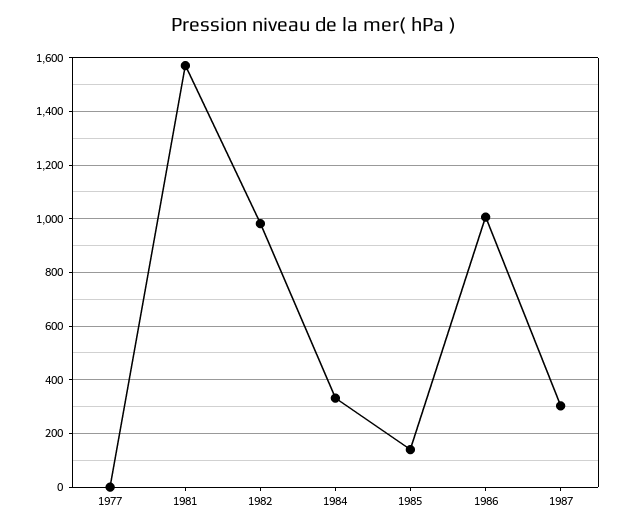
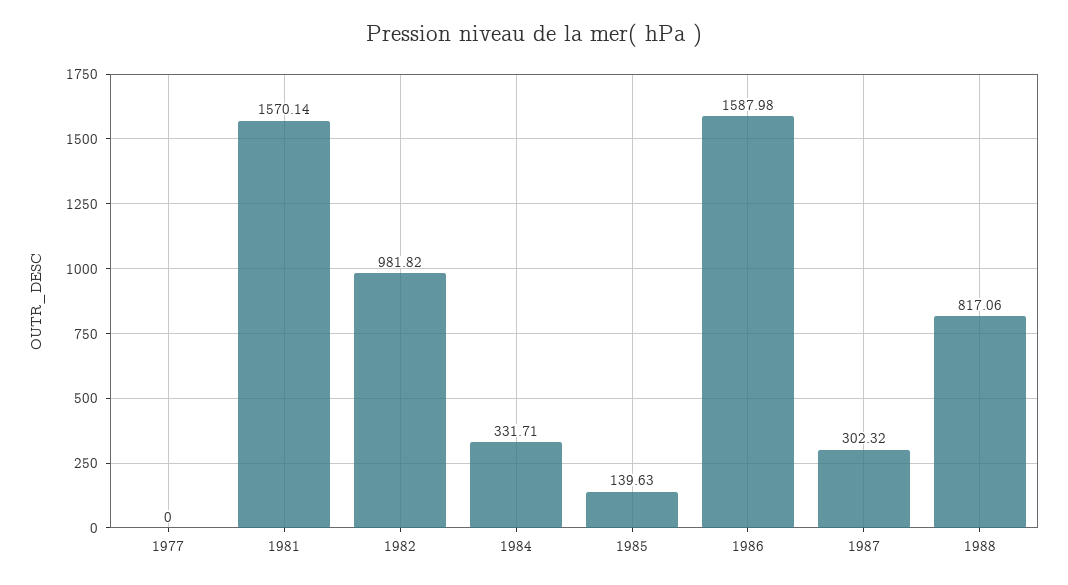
1986: 1000 -> 1587.98
1988: none -> 817.06

